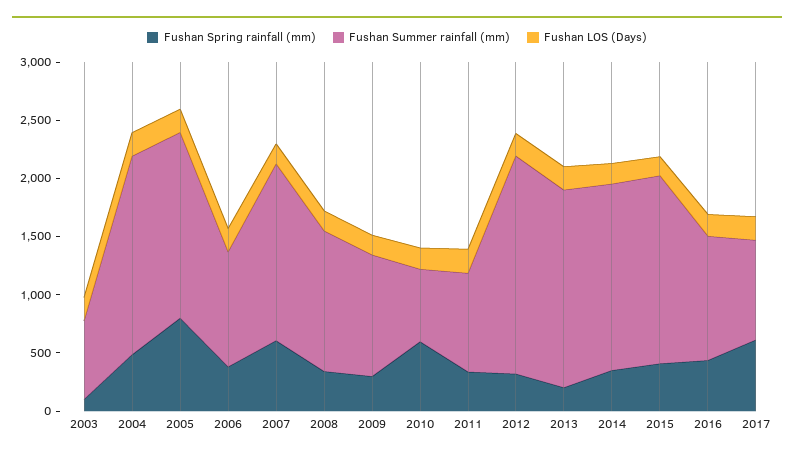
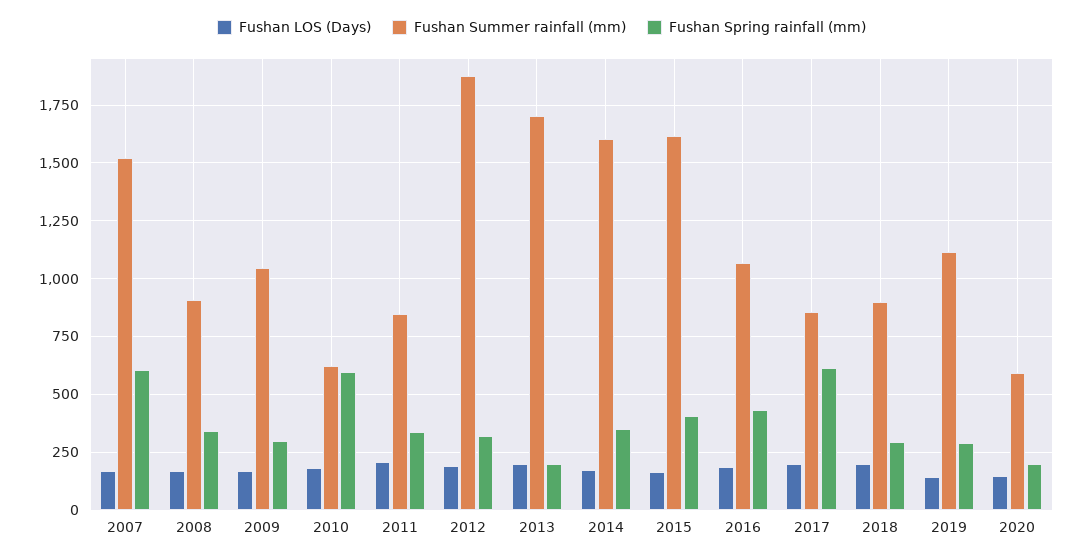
Fushan Spring rainfall (mm), 2003: 100 -> none
Fushan Summer rainfall (mm), 2003: 700 -> none
Fushan LOS (Days), 2003: 200 -> none
Fushan Spring rainfall (mm), 2004: 500 -> none
Fushan Summer rainfall (mm), 2004: 1700 -> none
Fushan LOS (Days), 2004: 200 -> none
Fushan Spring rainfall (mm), 2005: 800 -> none
Fushan Summer rainfall (mm), 2005: 1600 -> none
Fushan LOS (Days), 2005: 200 -> none
Fushan Spring rainfall (mm), 2006: 400 -> none
Fushan Summer rainfall (mm), 2006: 1000 -> none
Fushan LOS (Days), 2006: 200 -> none
Fushan Summer rainfall (mm), 2008: 1200 -> 900
Fushan LOS (Days), 2018: none -> 200
Fushan Summer rainfall (mm), 2018: none -> 900
Fushan Spring rainfall (mm), 2018: none -> 300
Fushan LOS (Days), 2019: none -> 150
Fushan Summer rainfall (mm), 2019: none -> 1100
Fushan Spring rainfall (mm), 2019: none -> 300
Fushan LOS (Days), 2020: none -> 150
Fushan Summer rainfall (mm), 2020: none -> 600
Fushan Spring rainfall (mm), 2020: none -> 200

